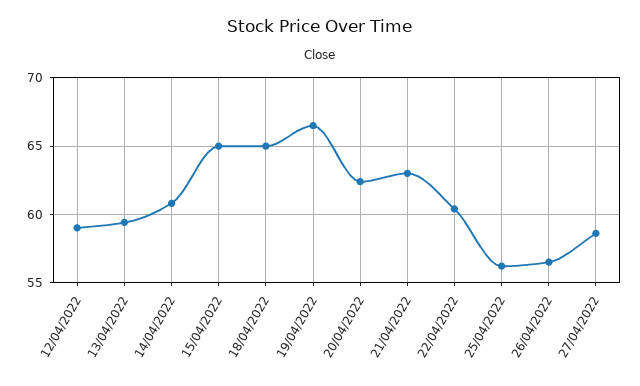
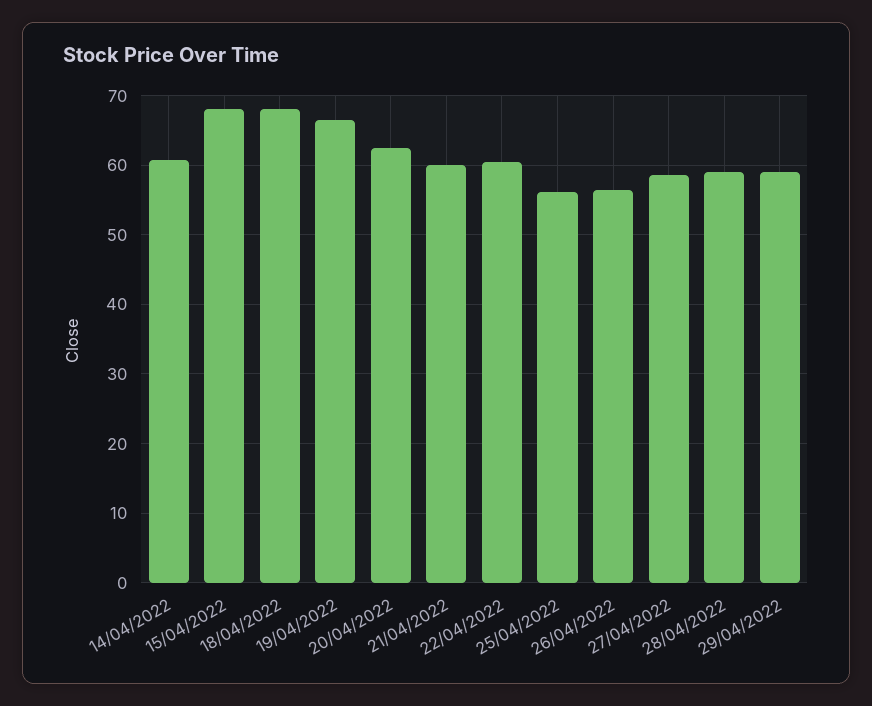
12/04/2022: 59 -> none
13/04/2022: 59.5 -> none
15/04/2022: 65 -> 68
18/04/2022: 65 -> 68
21/04/2022: 63 -> 60
28/04/2022: none -> 59
29/04/2022: none -> 59

